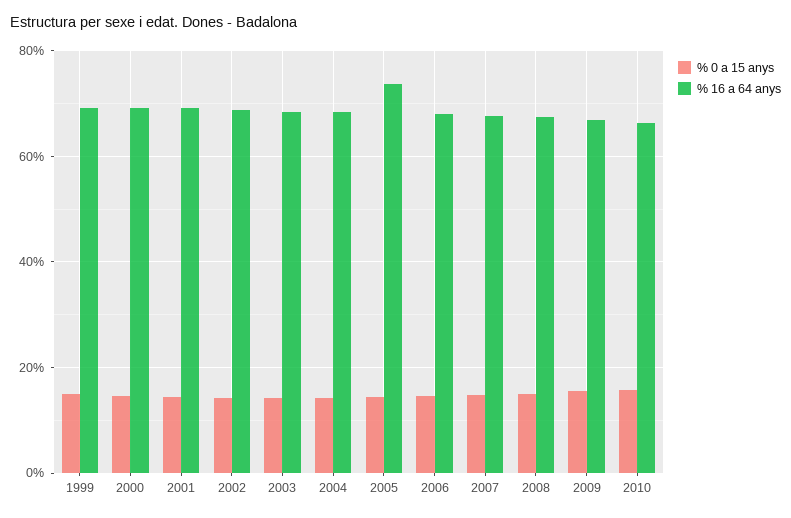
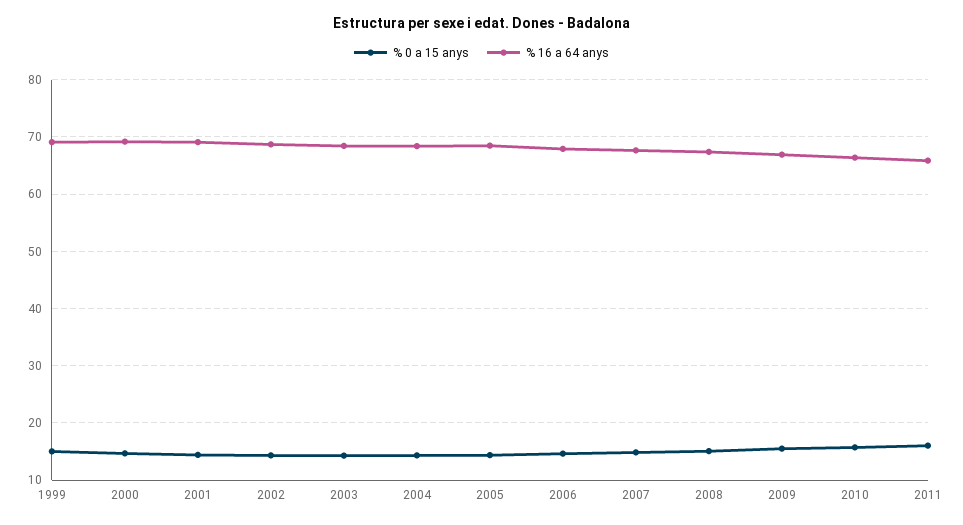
% 16 a 64 anys, 2005: 74 -> 68
% 0 a 15 anys, 2011: none -> 16
% 16 a 64 anys, 2011: none -> 66

